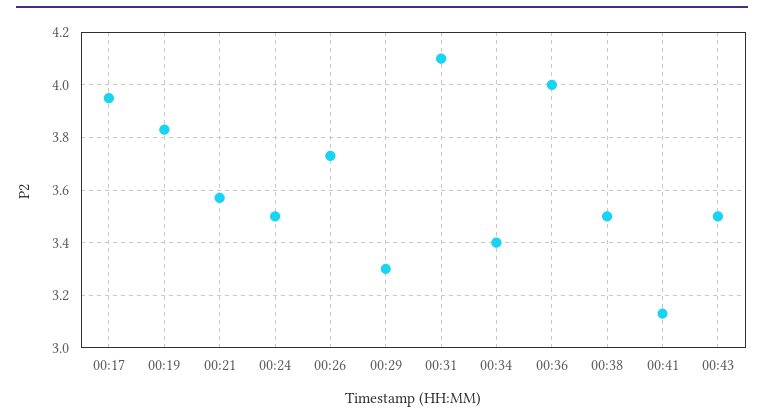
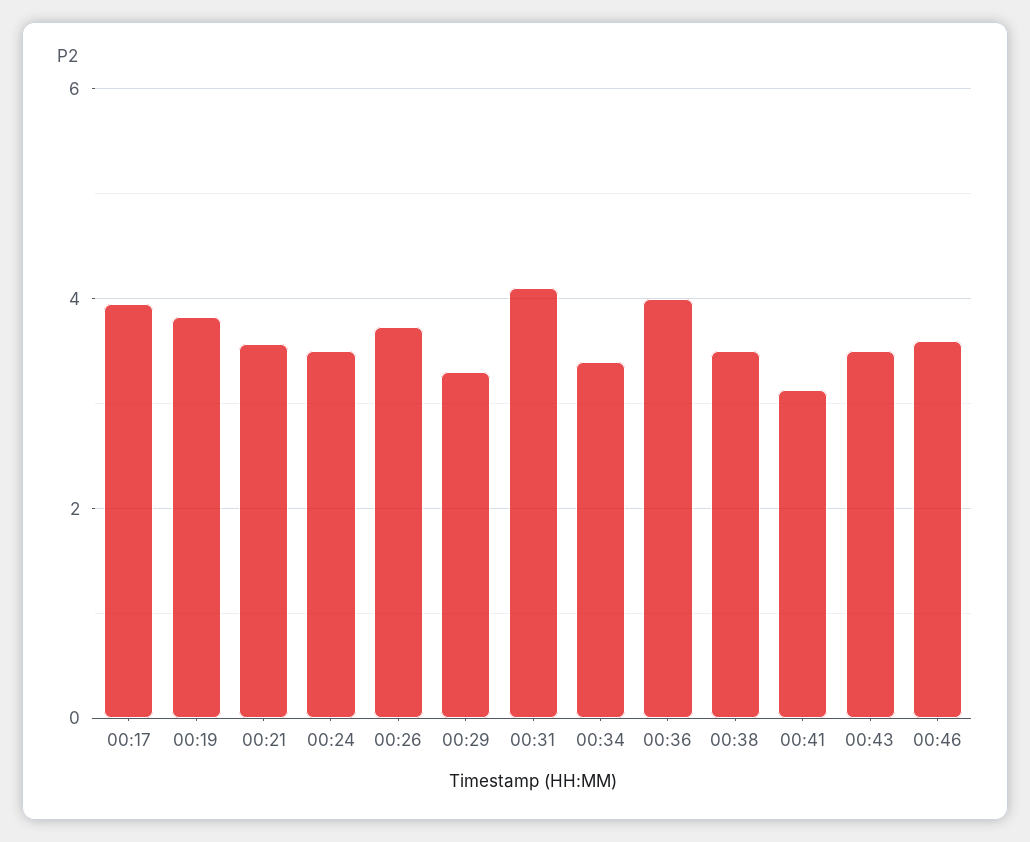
00:46: none -> 3.6

